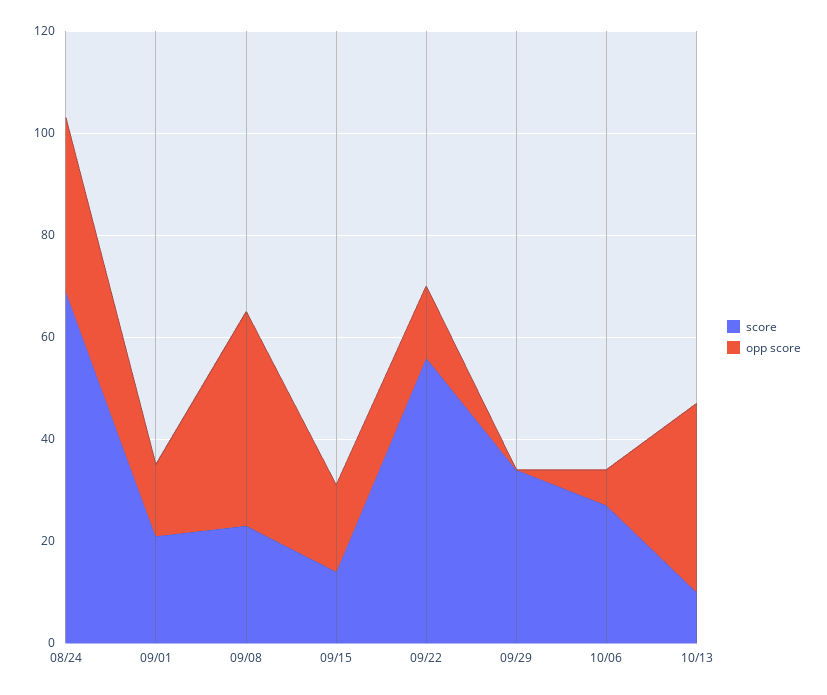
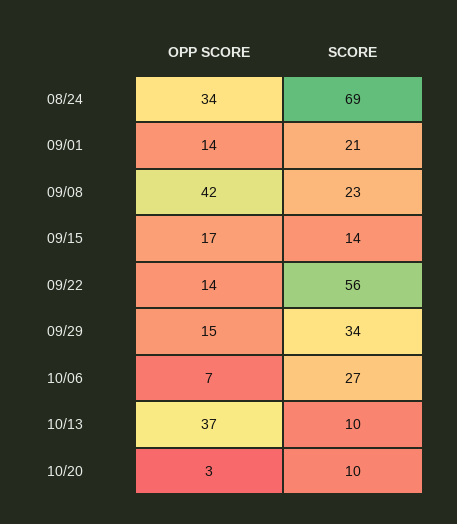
opp score, 09/29: 0 -> 15
opp score, 10/20: none -> 3
score, 10/20: none -> 10

